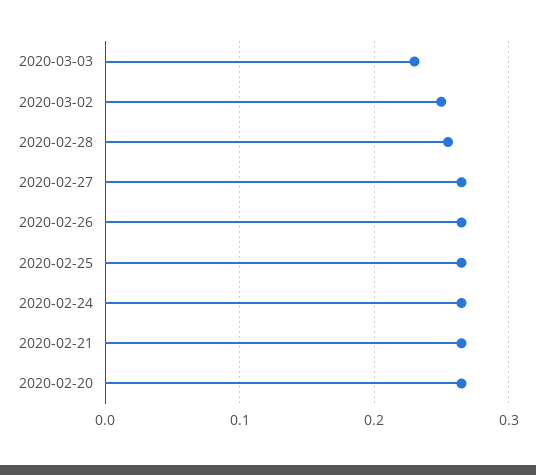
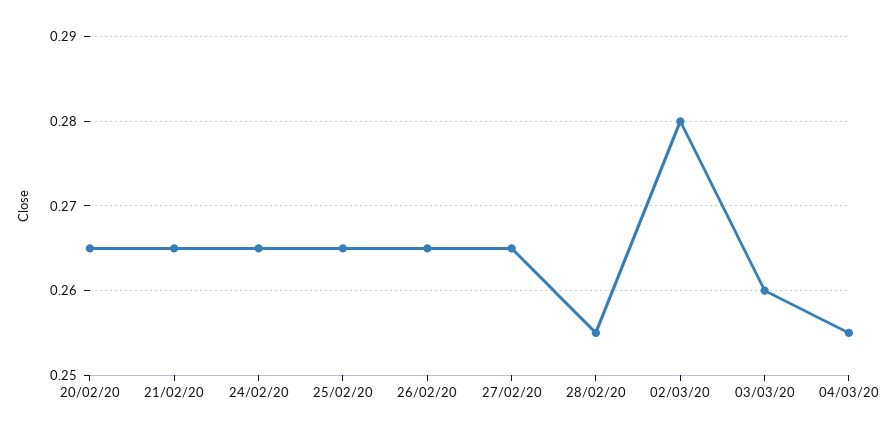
2020-03-03: 0.23 -> 0.26
2020-03-02: 0.25 -> 0.28
04/03/20: none -> 0.255

